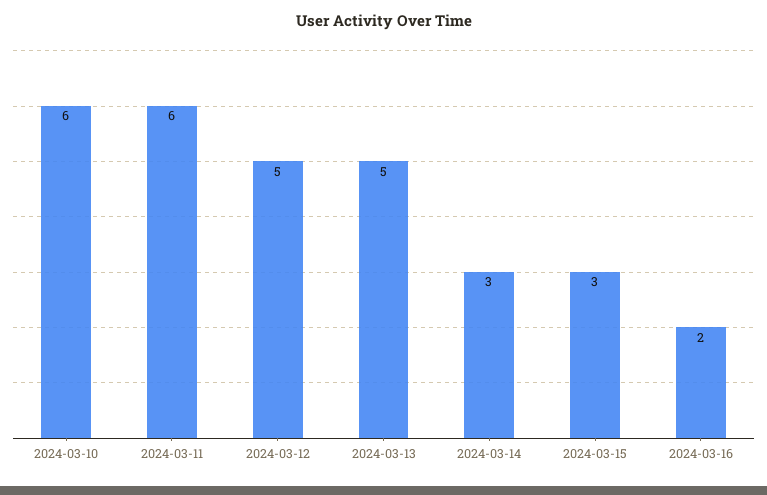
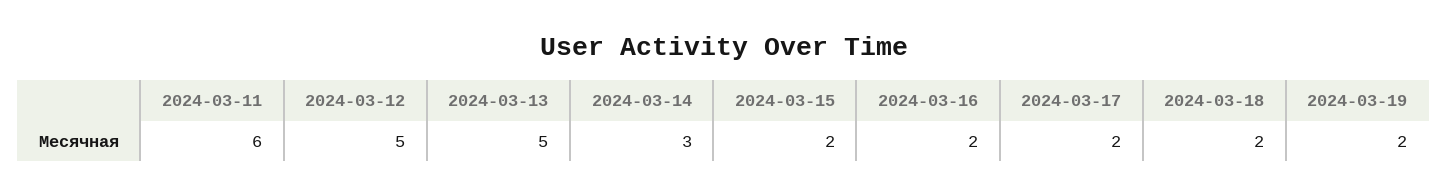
2024-03-10: 6 -> none
2024-03-15: 3 -> 2
2024-03-17: none -> 2
2024-03-18: none -> 2
2024-03-19: none -> 2

